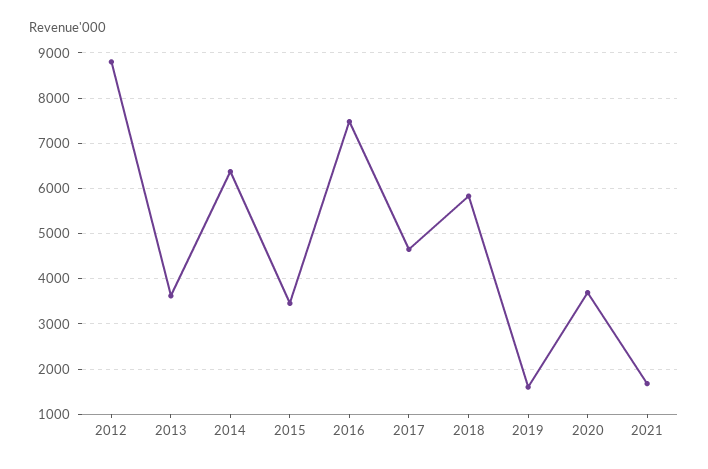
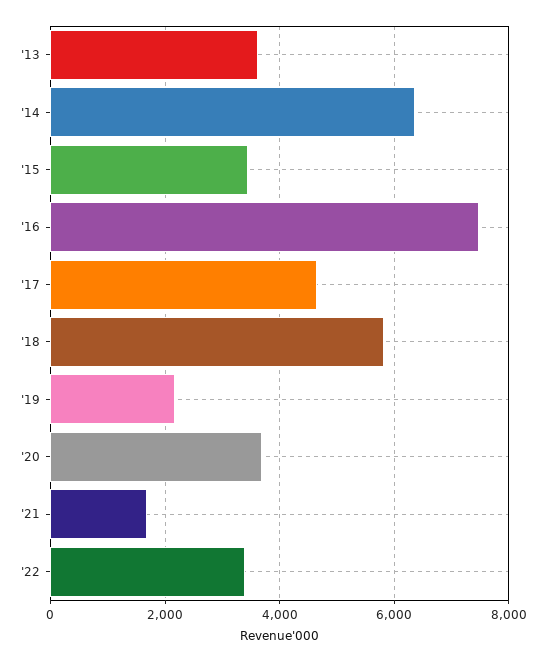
2012: 8800 -> none
2019: 1600 -> 2200
'22: none -> 3400

